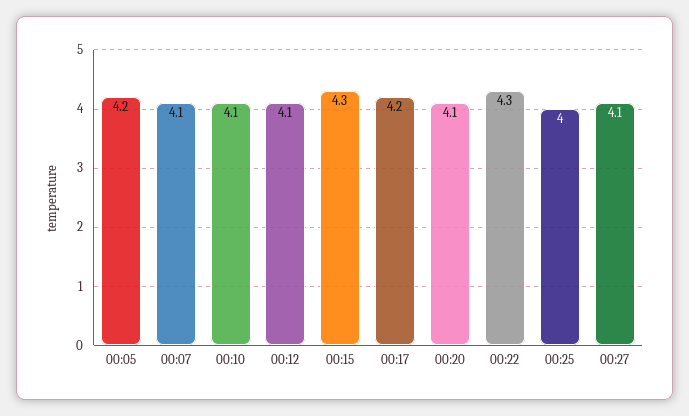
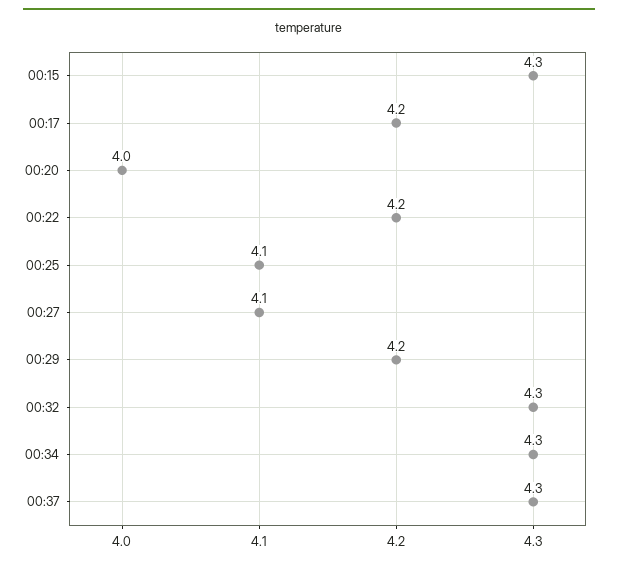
00:05: 4.2 -> none
00:07: 4.1 -> none
00:10: 4.1 -> none
00:12: 4.1 -> none
00:20: 4.1 -> 4
00:22: 4.3 -> 4.2
00:25: 4 -> 4.1
00:29: none -> 4.2
00:32: none -> 4.3
00:34: none -> 4.3
00:37: none -> 4.3

